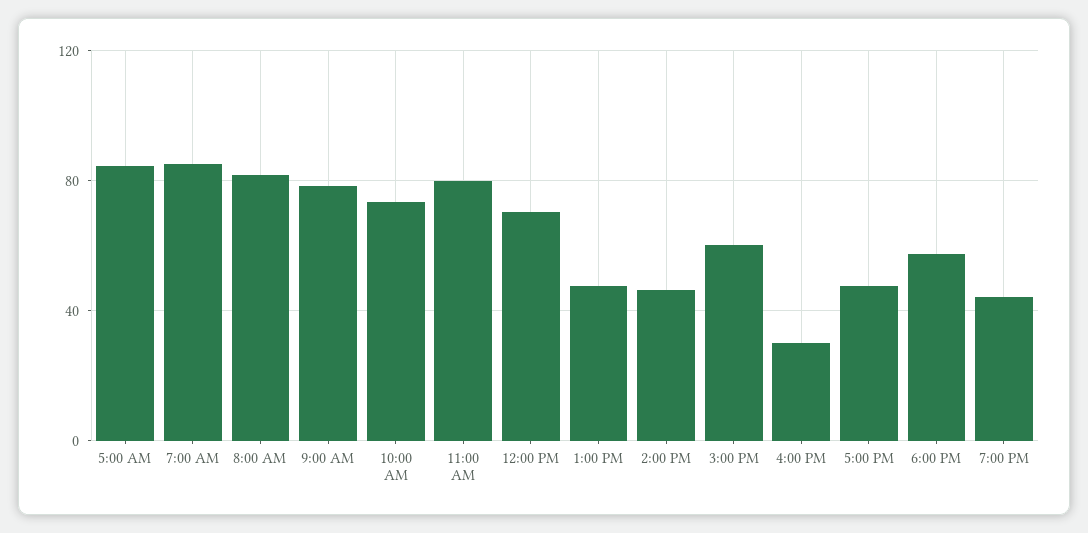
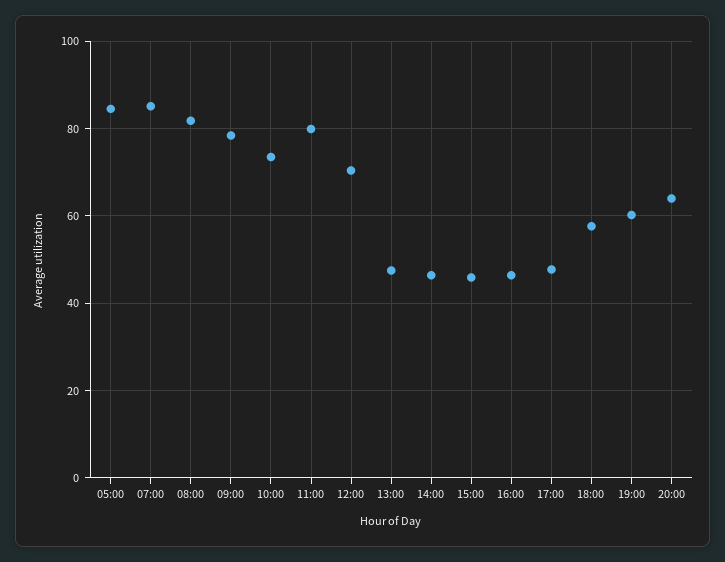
3:00 PM: 60 -> 46
4:00 PM: 30 -> 46
7:00 PM: 45 -> 60
20:00: none -> 64

